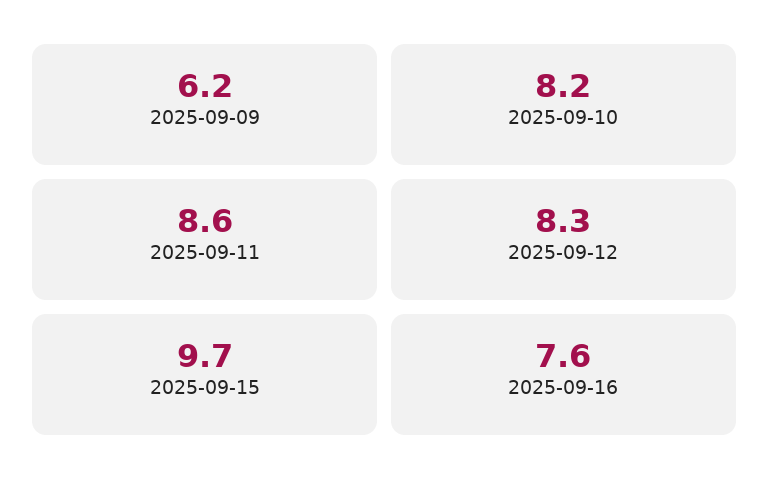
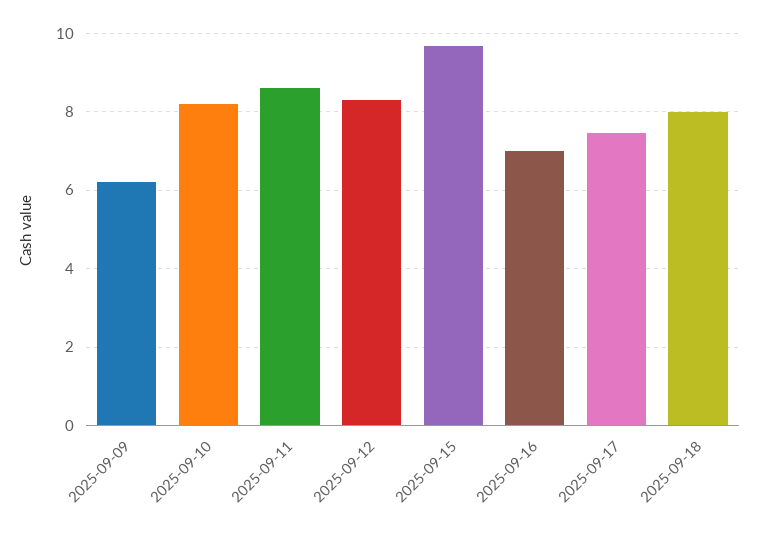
2025-09-16: 7.6 -> 7
2025-09-17: none -> 7.4
2025-09-18: none -> 8

